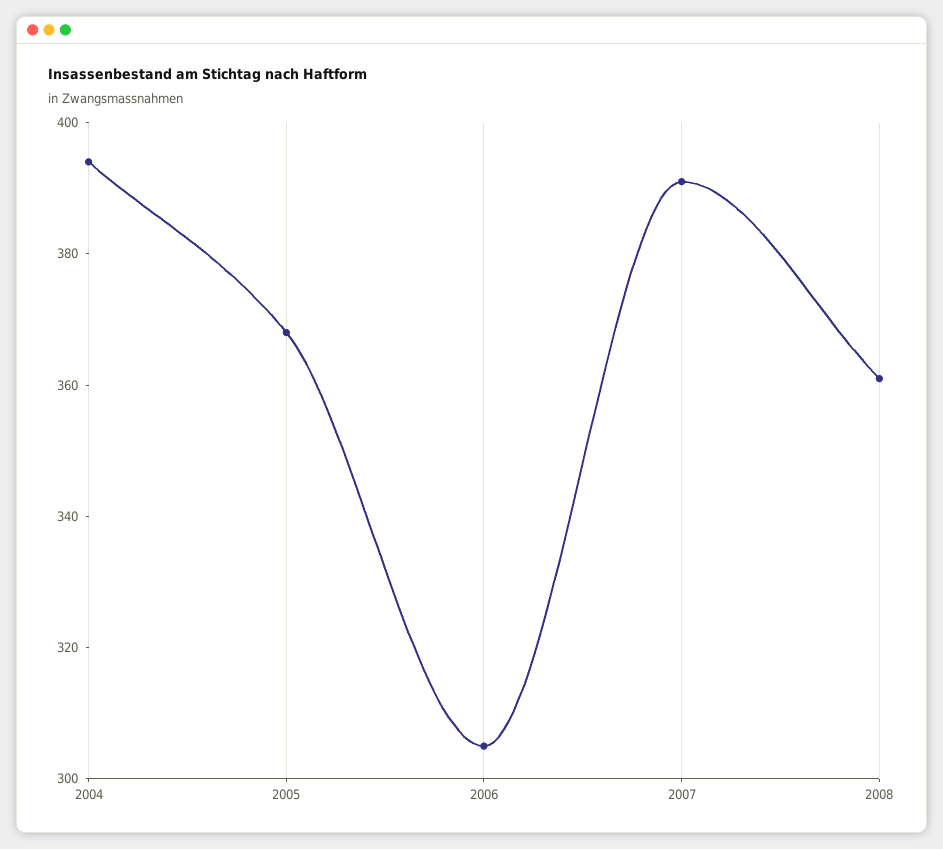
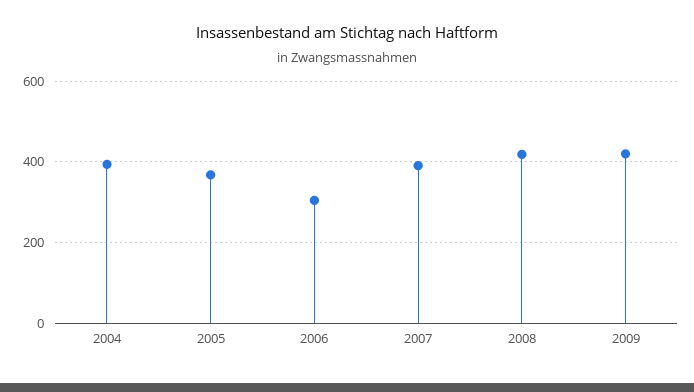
2008: 360 -> 420
2009: none -> 420

